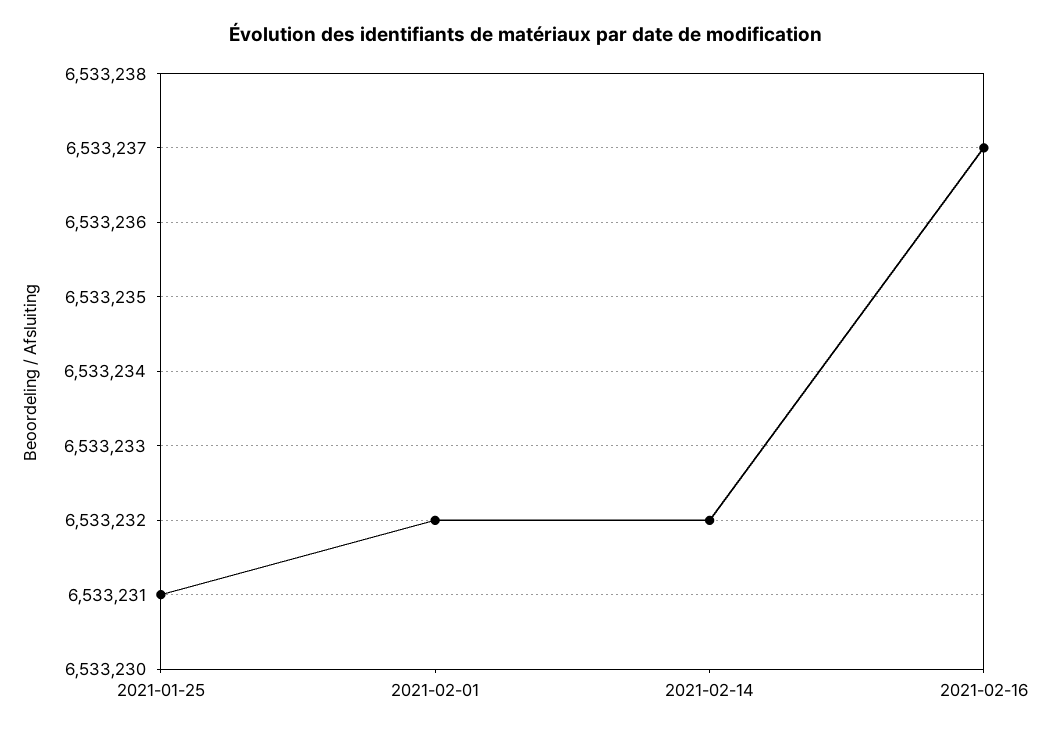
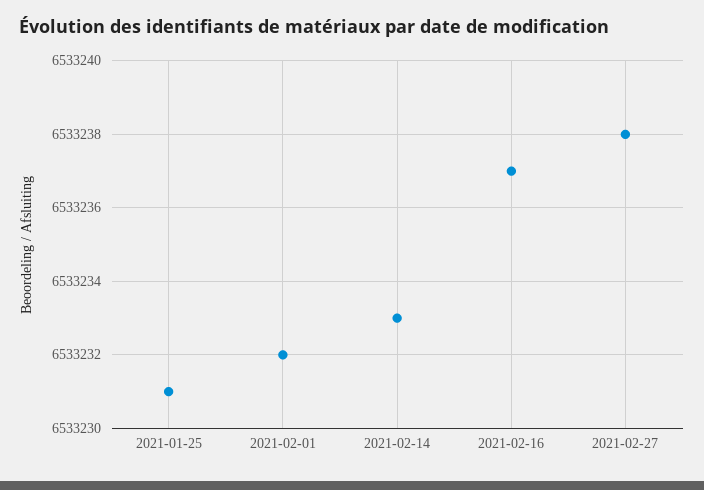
2021-02-14: 6533232 -> 6533233
2021-02-27: none -> 6533238

